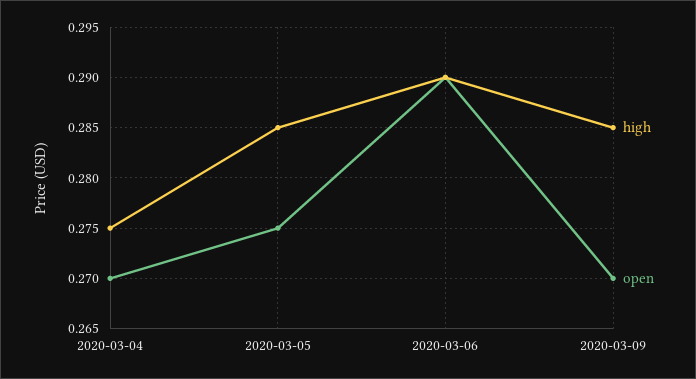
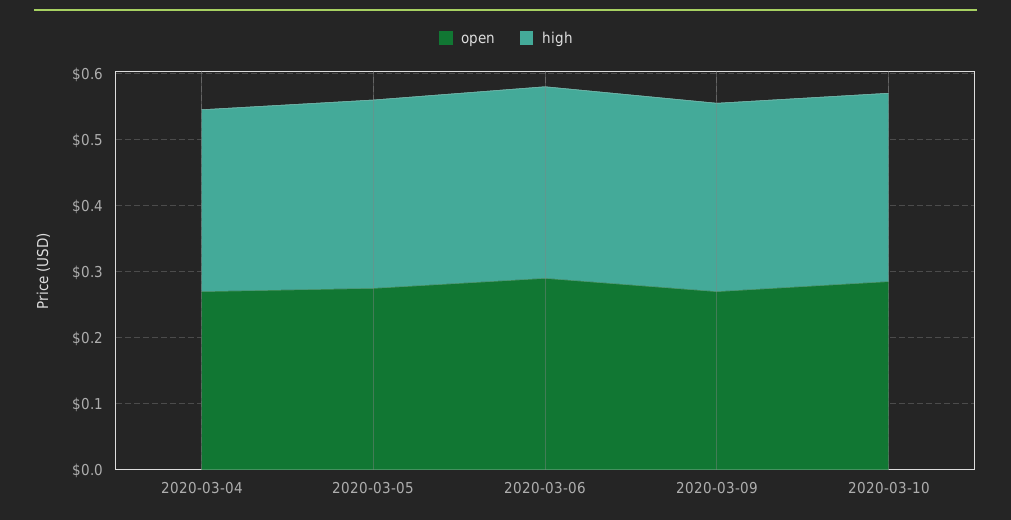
open, 2020-03-10: none -> 0.28
high, 2020-03-10: none -> 0.28

